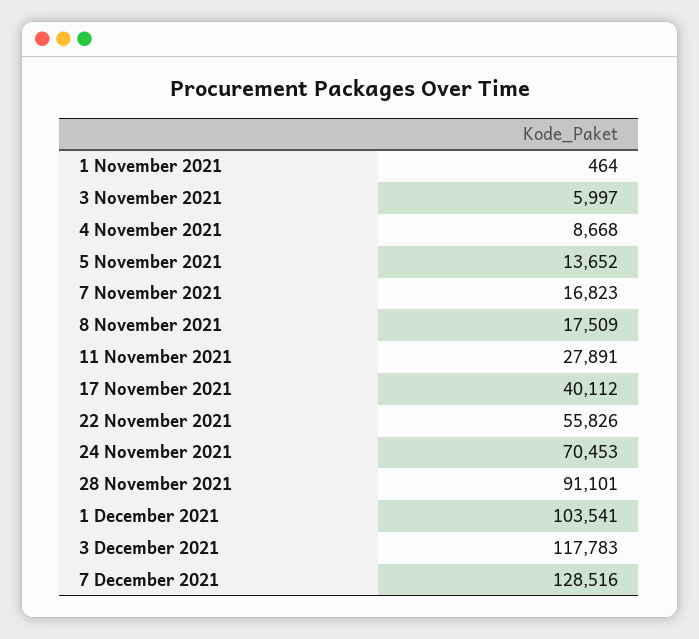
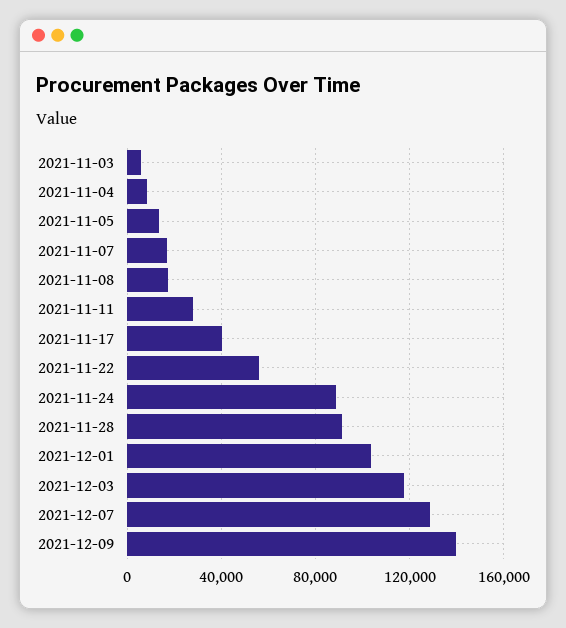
1 November 2021: 464 -> none
24 November 2021: 70453 -> 90000
2021-12-09: none -> 140000

